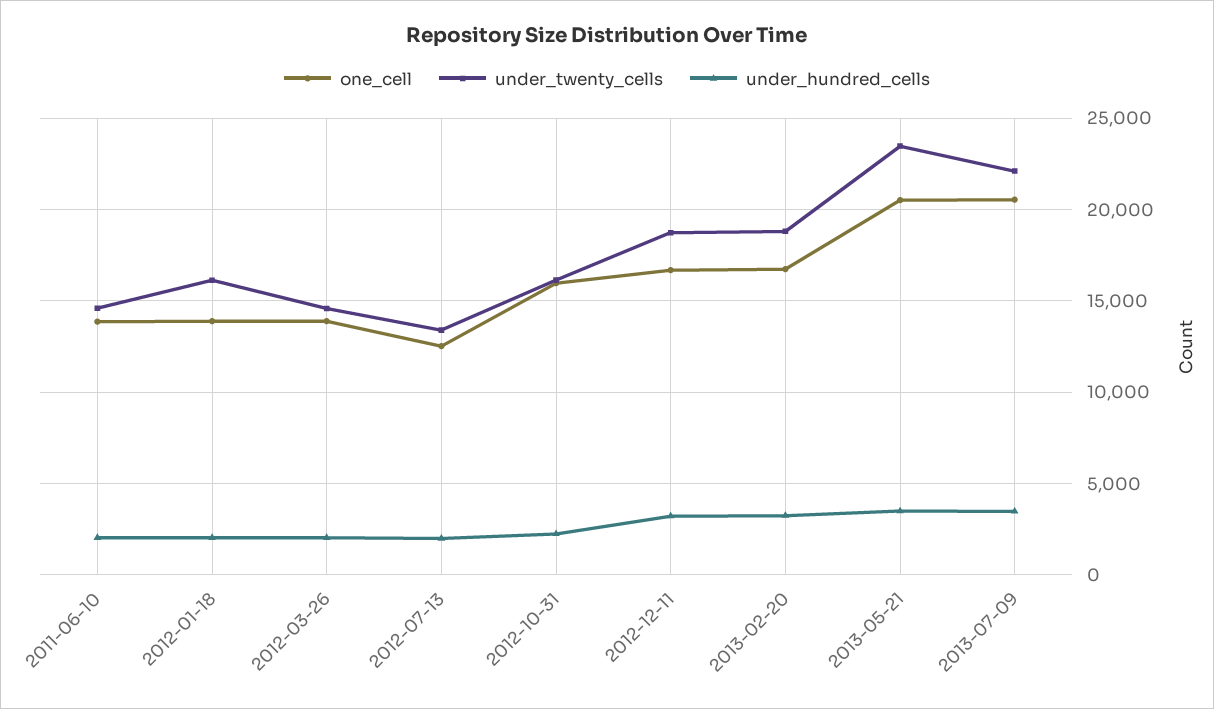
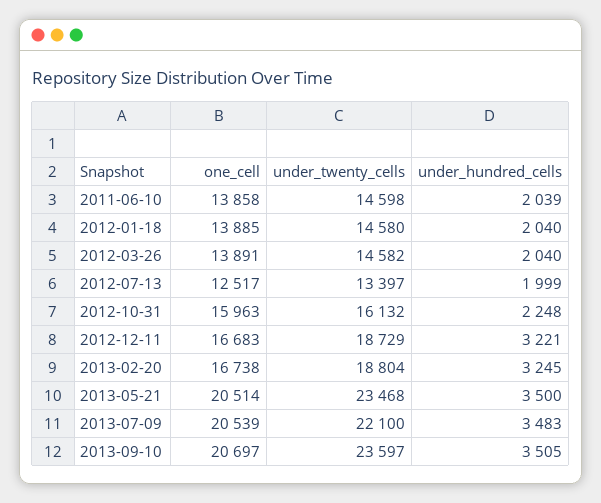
under_twenty_cells, 2012-01-18: 16000 -> 14580
one_cell, 2013-09-10: none -> 20697
under_twenty_cells, 2013-09-10: none -> 23597
under_hundred_cells, 2013-09-10: none -> 3505

